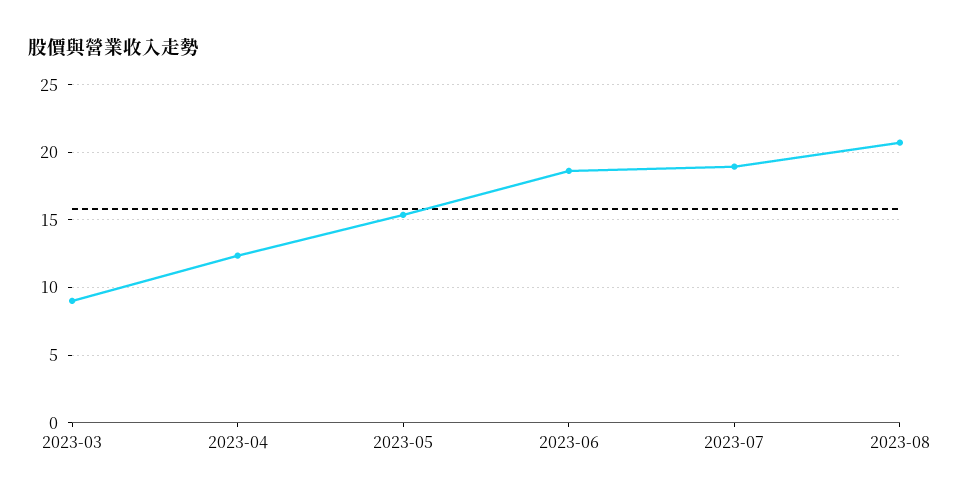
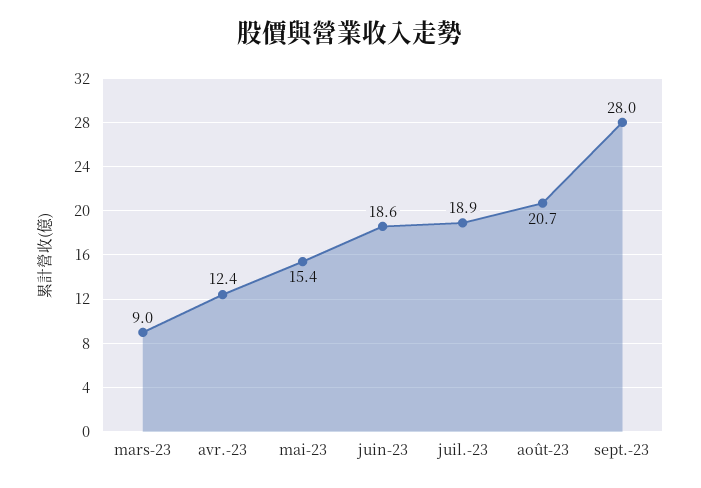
sept.-23: none -> 28

